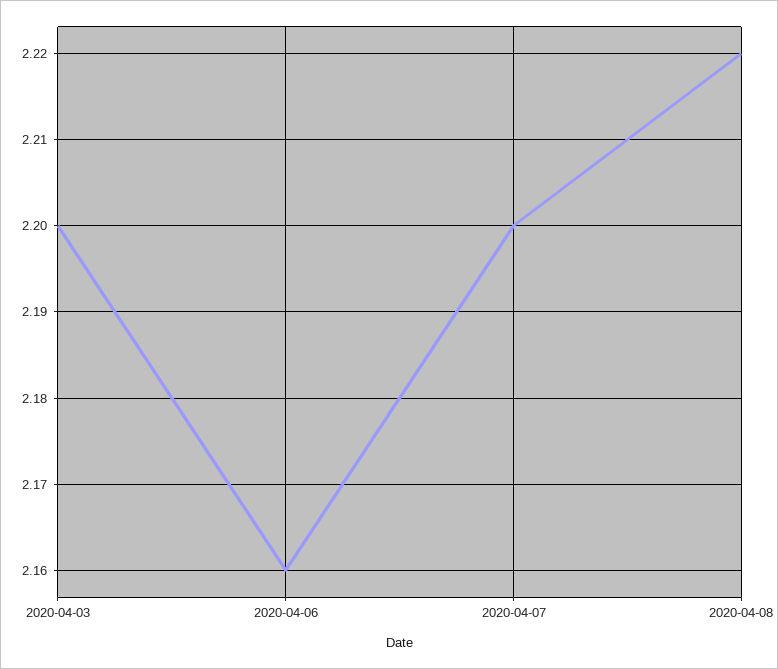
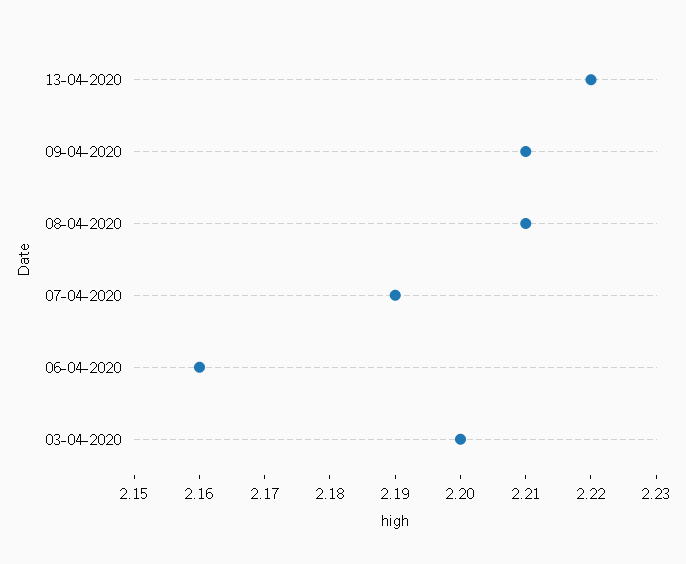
2020-04-07: 2.2 -> 2.19
2020-04-08: 2.22 -> 2.21
13-04-2020: none -> 2.22
09-04-2020: none -> 2.21

